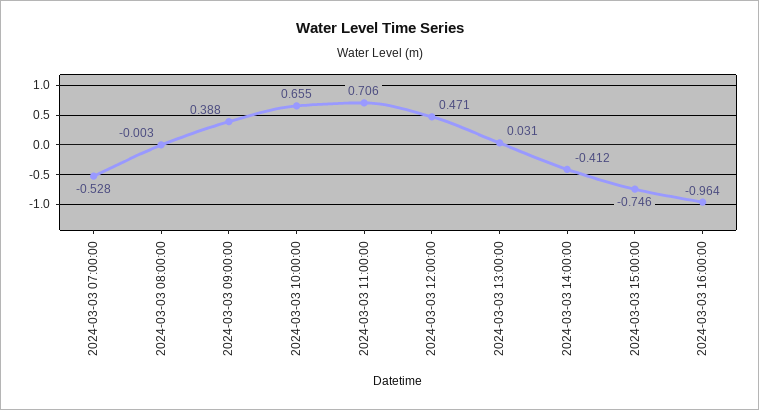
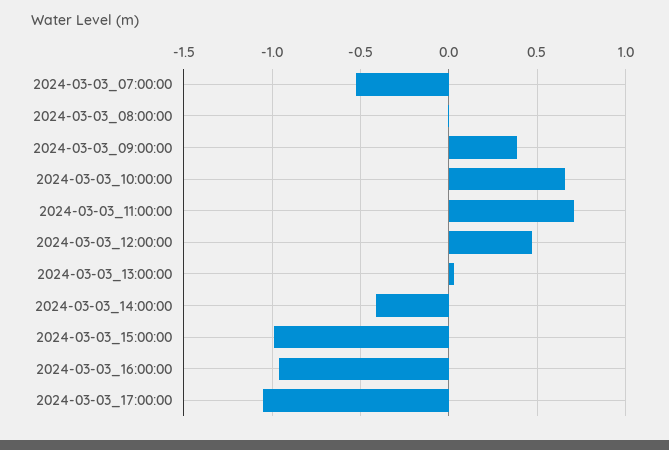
2024-03-03 15:00:00: -0.746 -> -1
2024-03-03_17:00:00: none -> -1.05

